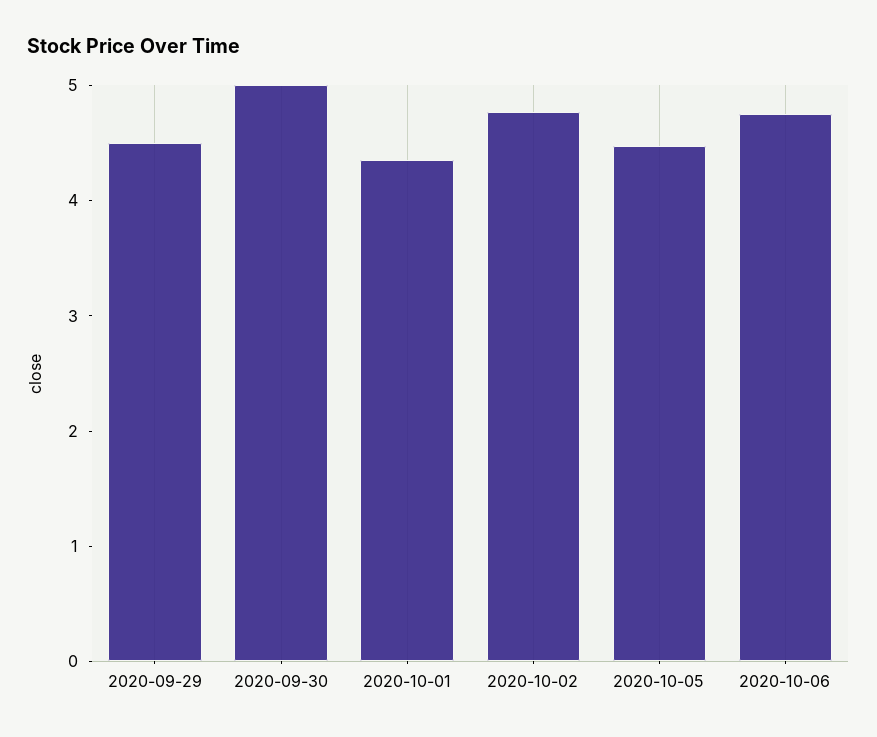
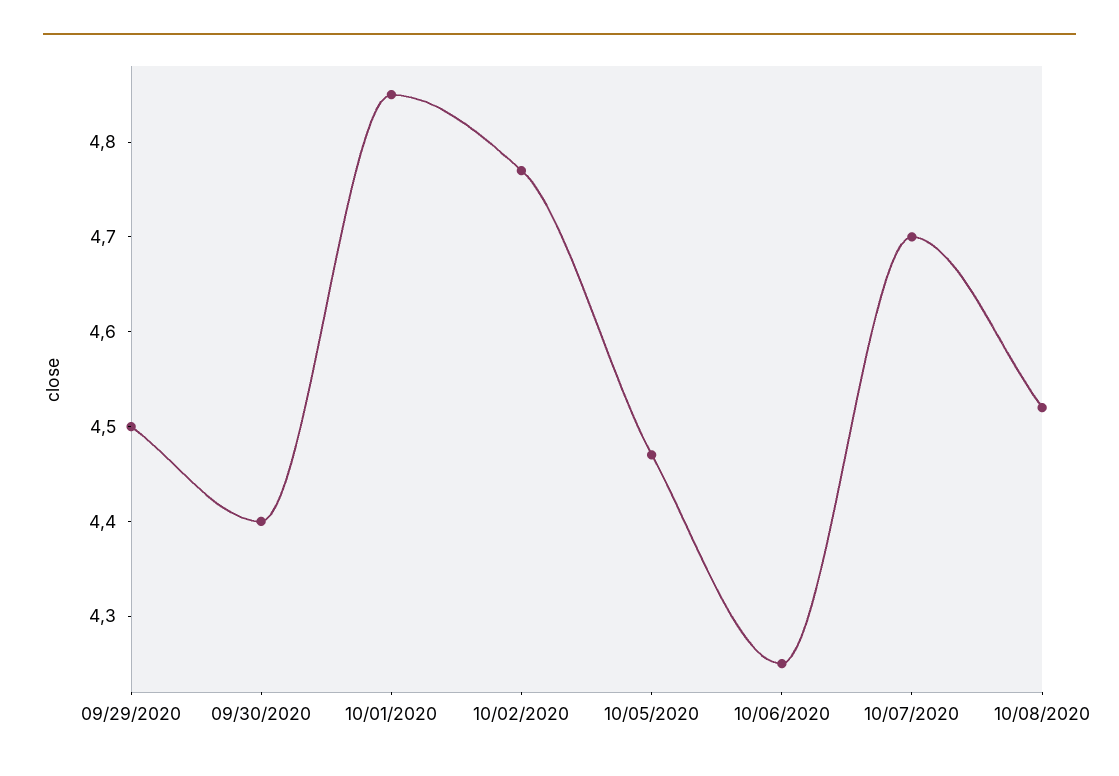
2020-09-30: 5 -> 4.4
2020-10-01: 4.4 -> 4.85
2020-10-06: 4.8 -> 4.25
10/07/2020: none -> 4.7
10/08/2020: none -> 4.52

